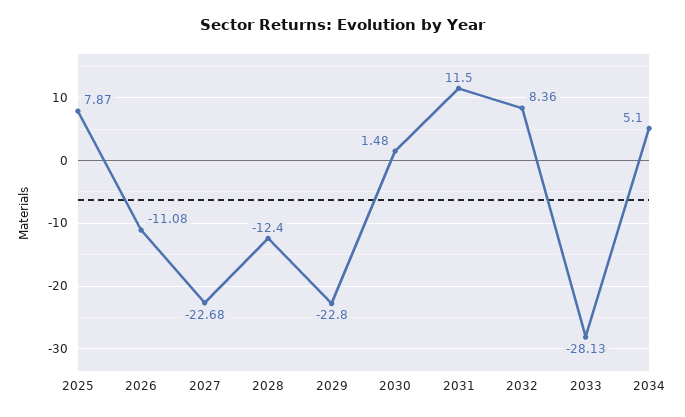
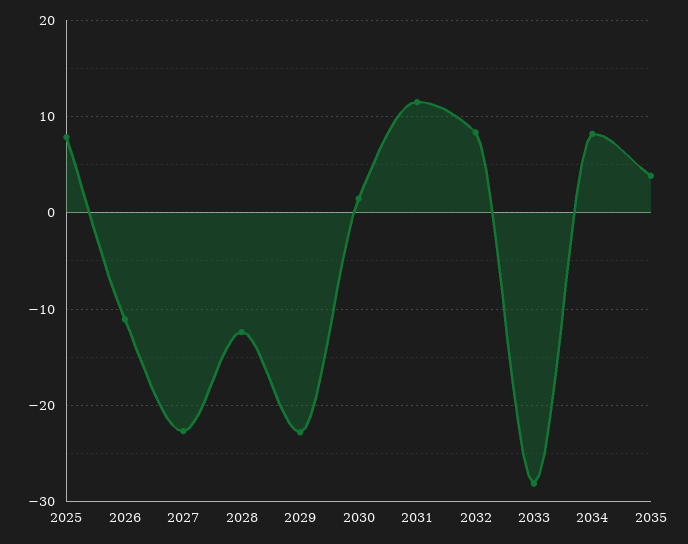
2034: 5.1 -> 8
2035: none -> 4

